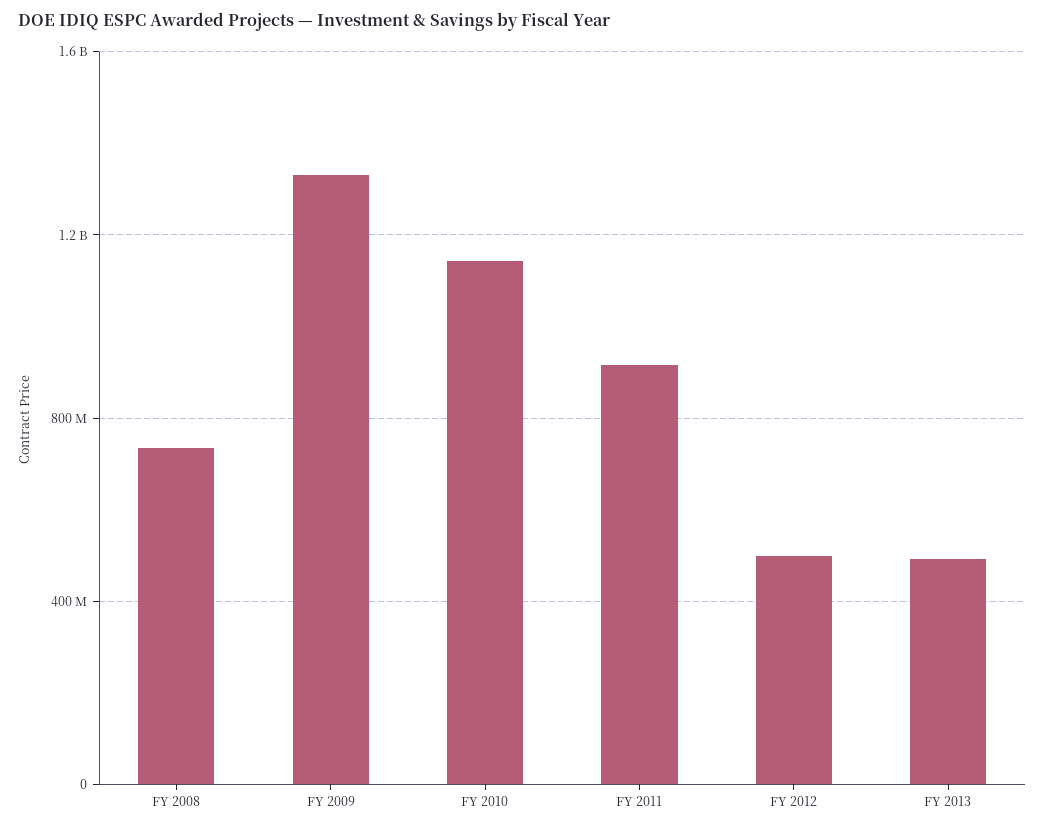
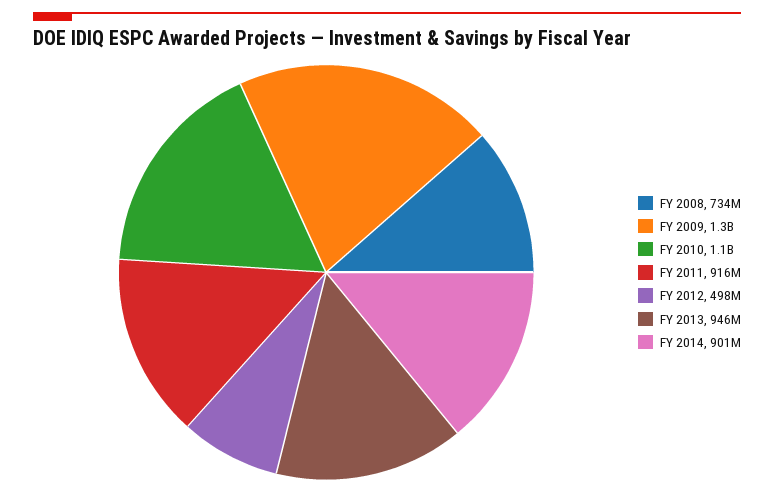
FY 2013: 500000000 -> 946000000
FY 2014: none -> 901000000

